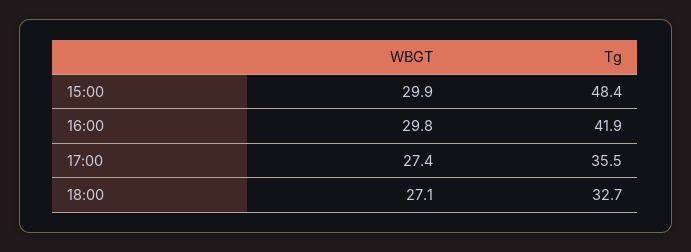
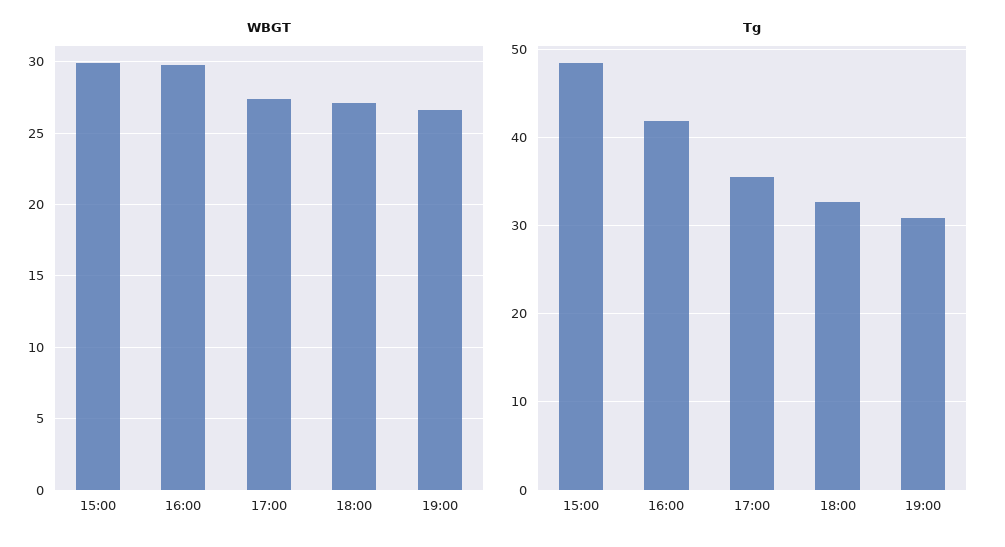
WBGT, 19:00: none -> 26.5
Tg, 19:00: none -> 31

